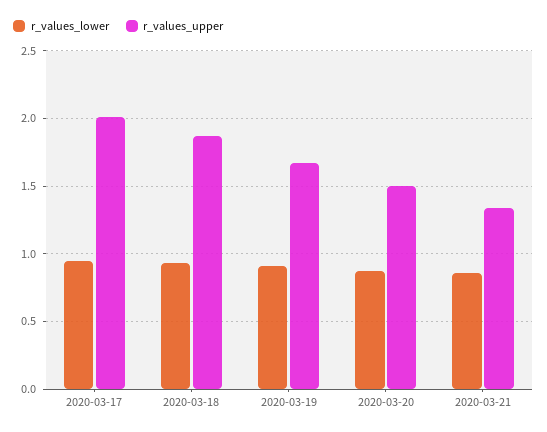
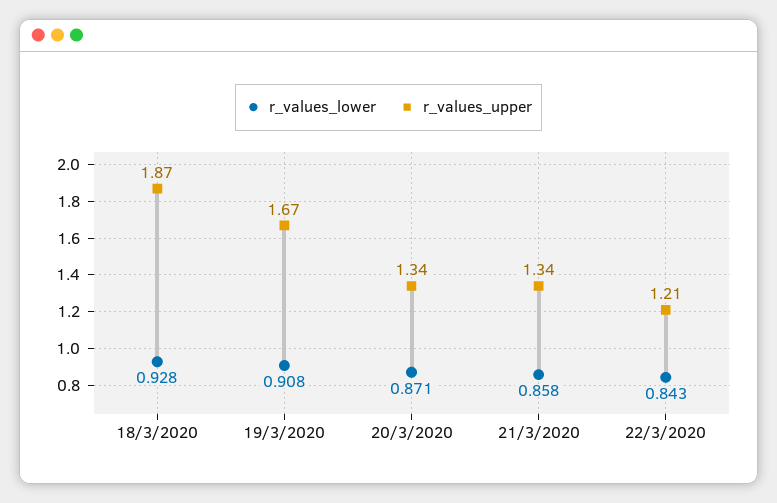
r_values_lower, 2020-03-17: 0.95 -> none
r_values_upper, 2020-03-17: 2 -> none
r_values_upper, 2020-03-20: 1.5 -> 1.34
r_values_lower, 22/3/2020: none -> 0.843
r_values_upper, 22/3/2020: none -> 1.21

